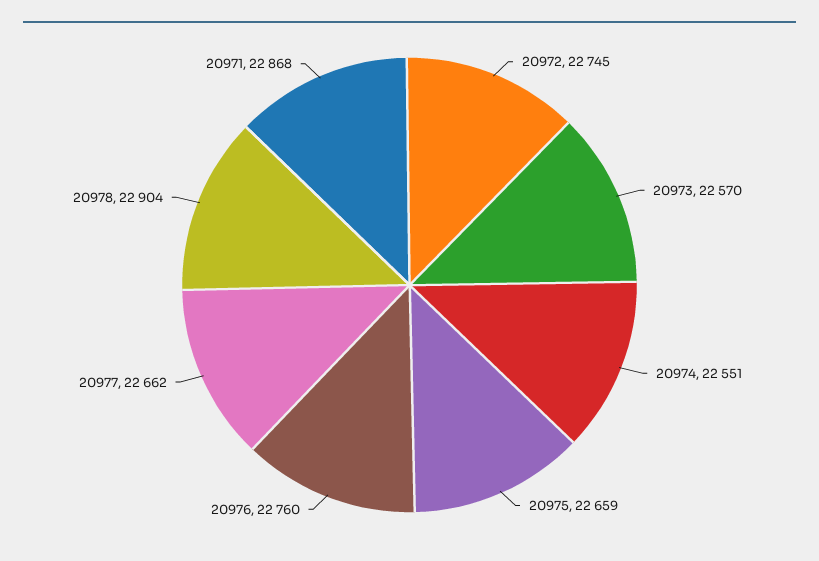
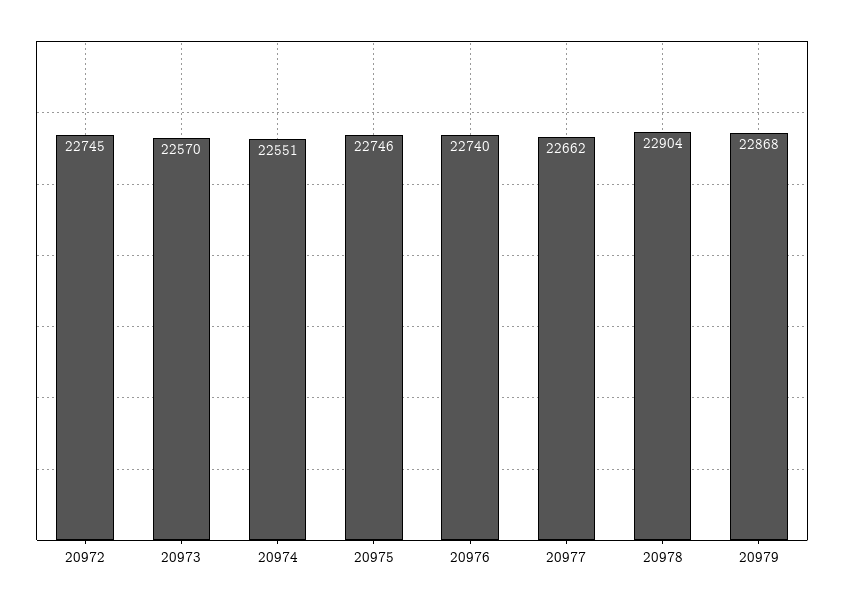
20975: 22659 -> 22746
20976: 22760 -> 22740
20971: 22868 -> none
20979: none -> 22868

